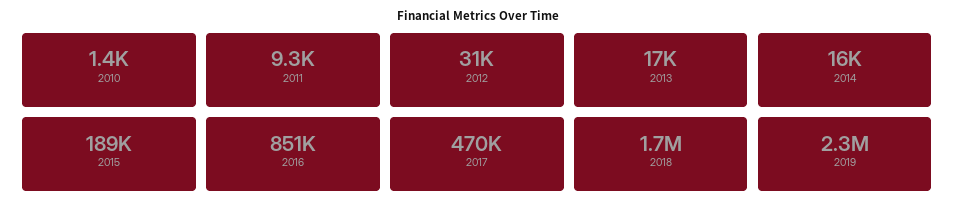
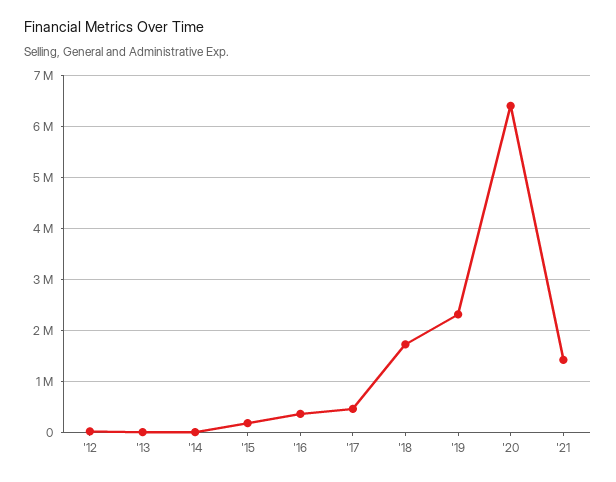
2010: 1400 -> none
2011: 9300 -> none
2016: 851000 -> 400000
'20: none -> 6400000
'21: none -> 1400000

